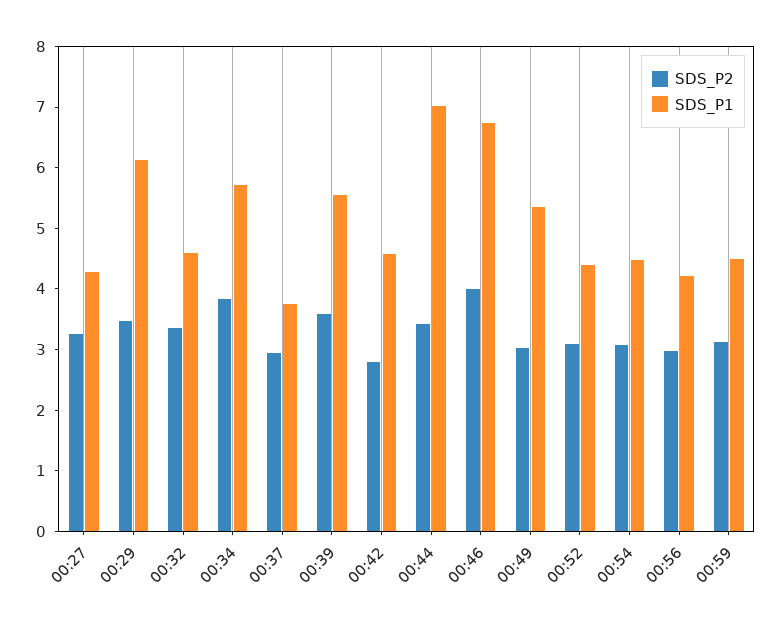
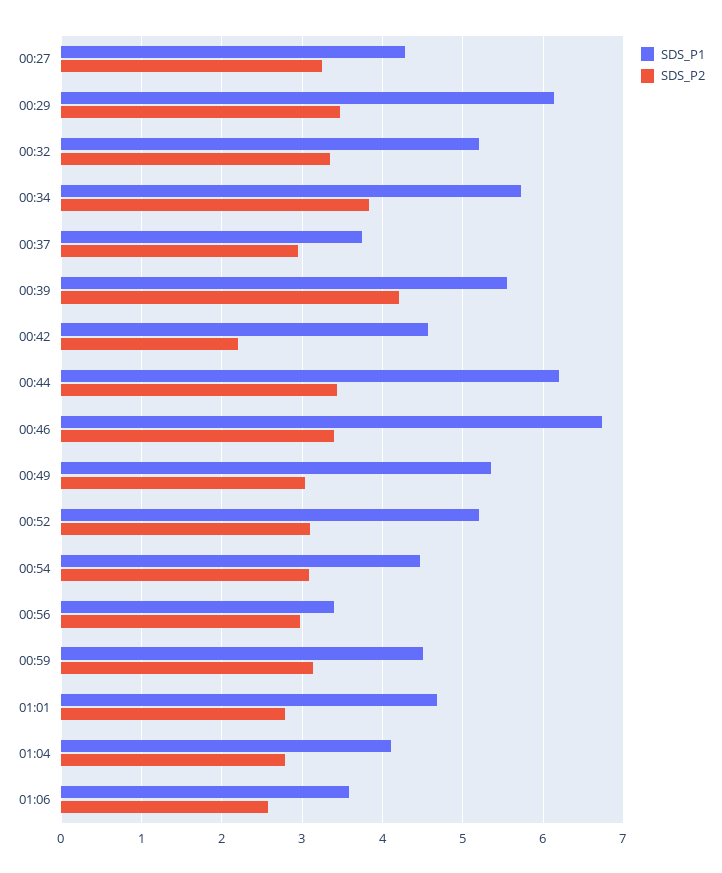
SDS_P1, 00:32: 4.6 -> 5.2
SDS_P2, 00:39: 3.6 -> 4.2
SDS_P2, 00:42: 2.8 -> 2.2
SDS_P1, 00:44: 7 -> 6.2
SDS_P2, 00:46: 4 -> 3.4
SDS_P1, 00:52: 4.4 -> 5.2
SDS_P1, 00:56: 4.2 -> 3.4
SDS_P1, 01:01: none -> 4.7
SDS_P2, 01:01: none -> 2.8
SDS_P1, 01:04: none -> 4.1
SDS_P2, 01:04: none -> 2.8
SDS_P1, 01:06: none -> 3.6
SDS_P2, 01:06: none -> 2.6

